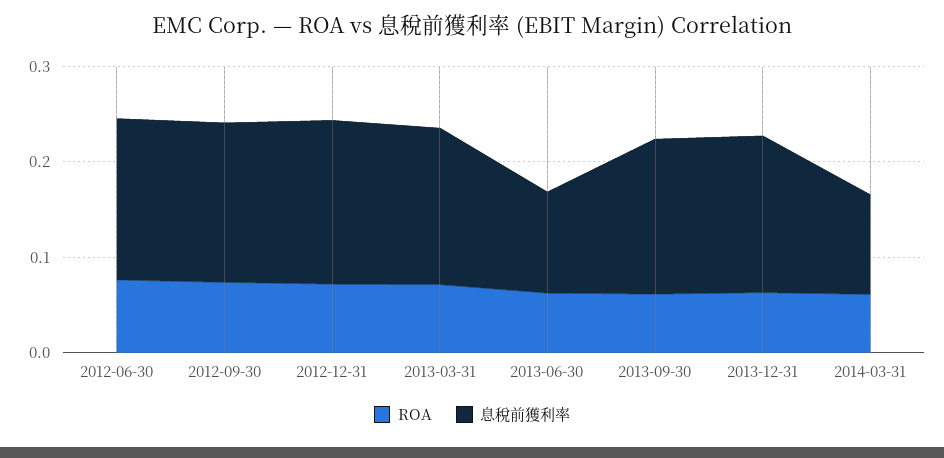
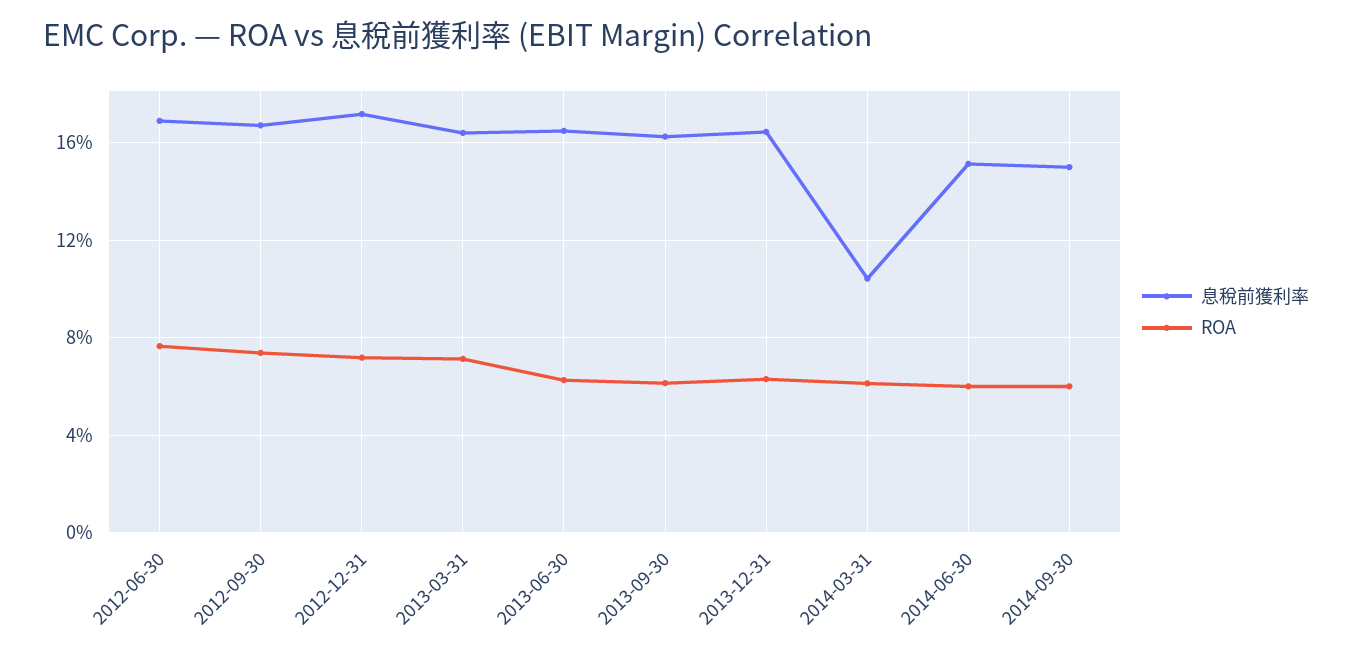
息稅前獲利率, 2013-06-30: 0.1 -> 0.165
息稅前獲利率, 2014-06-30: none -> 0.15
ROA, 2014-06-30: none -> 0.06
息稅前獲利率, 2014-09-30: none -> 0.15
ROA, 2014-09-30: none -> 0.06

